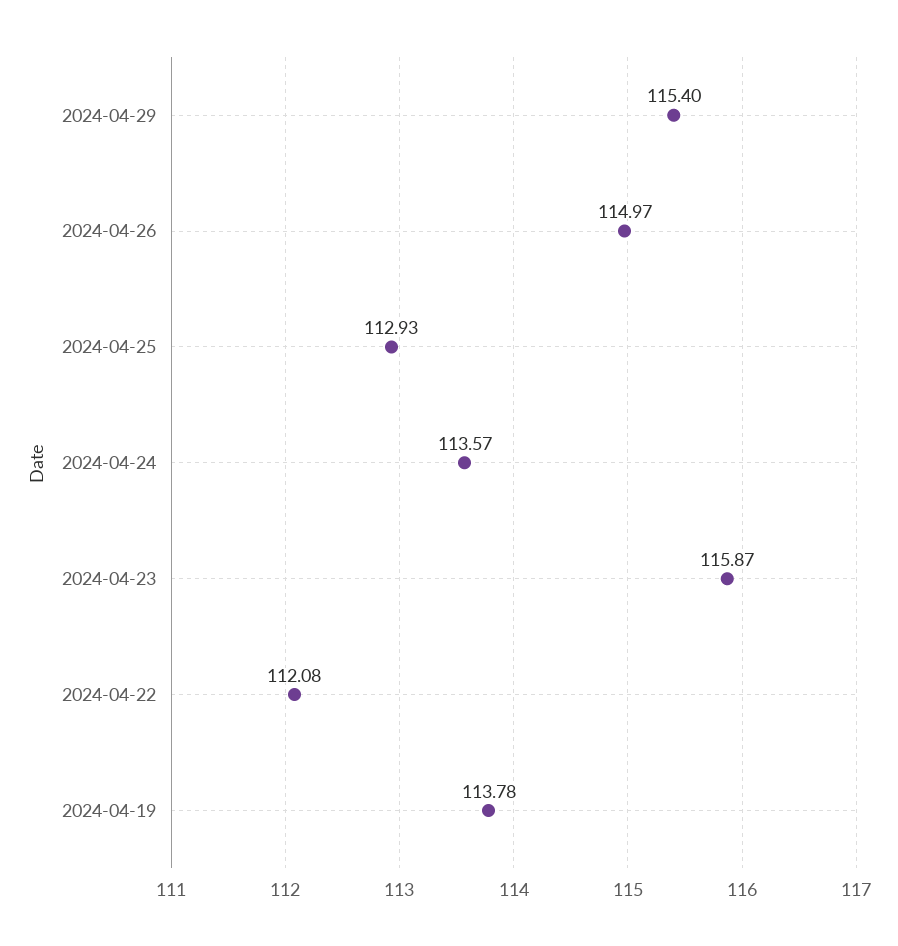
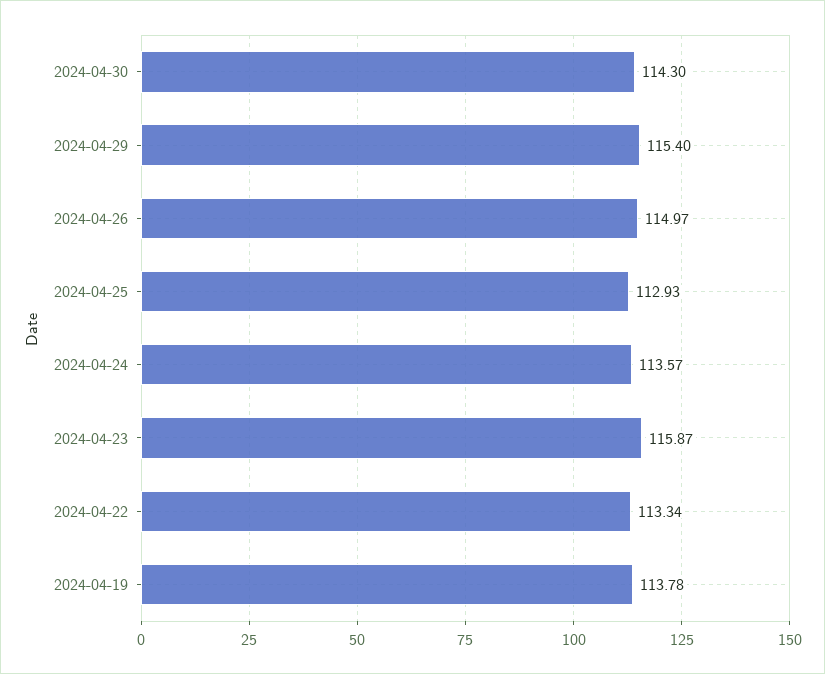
2024-04-22: 112.08 -> 113.34
2024-04-30: none -> 114.3

